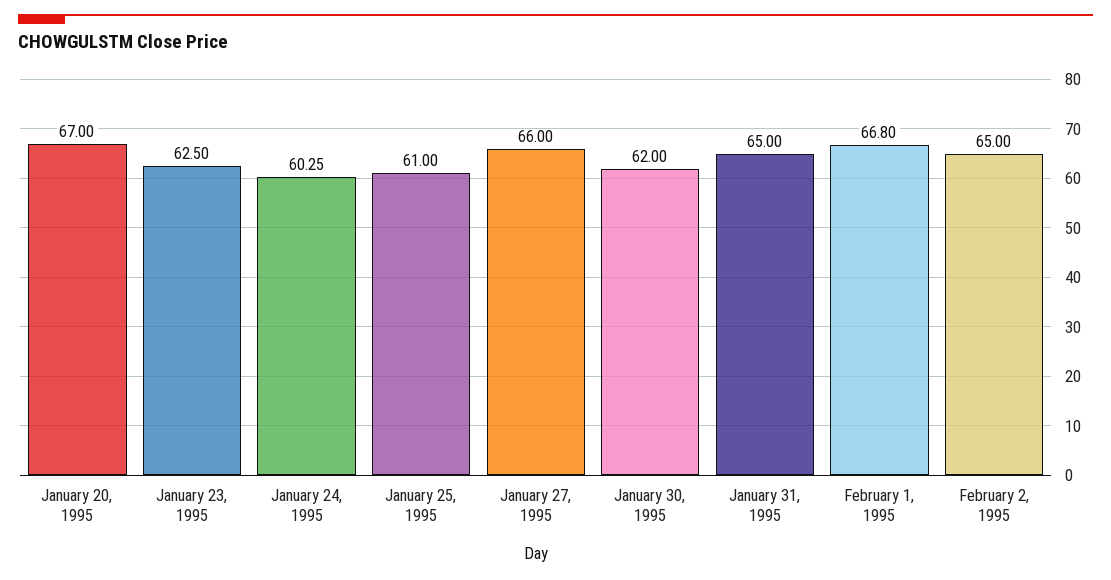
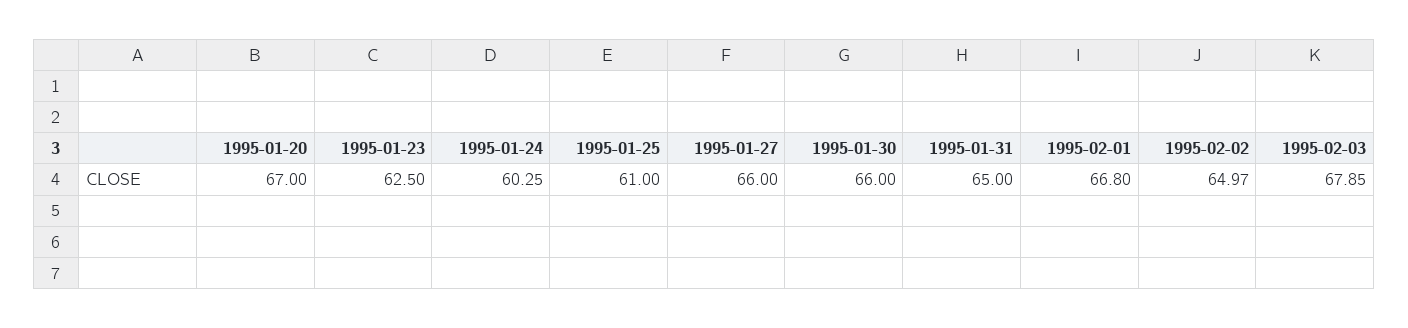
January 30, 1995: 62 -> 66
February 2, 1995: 65 -> 64.97
1995-02-03: none -> 67.85

